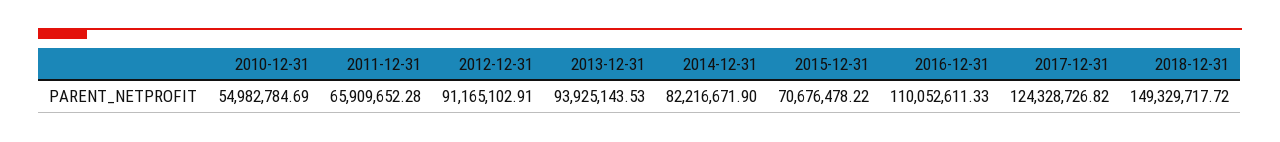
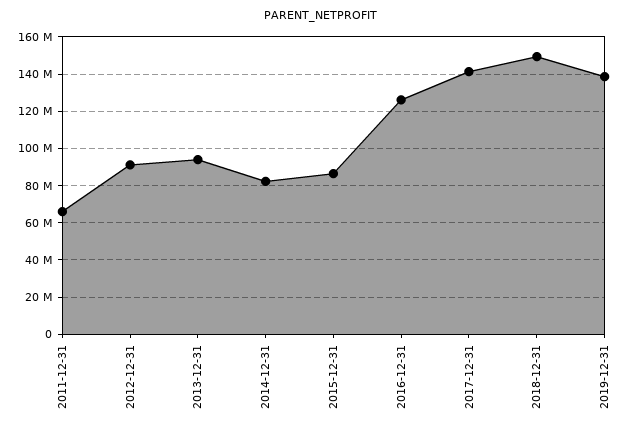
2010-12-31: 54982784.69 -> none
2015-12-31: 70676478.22 -> 85000000
2016-12-31: 110052611.33 -> 125000000
2017-12-31: 124328726.82 -> 140000000
2019-12-31: none -> 140000000

